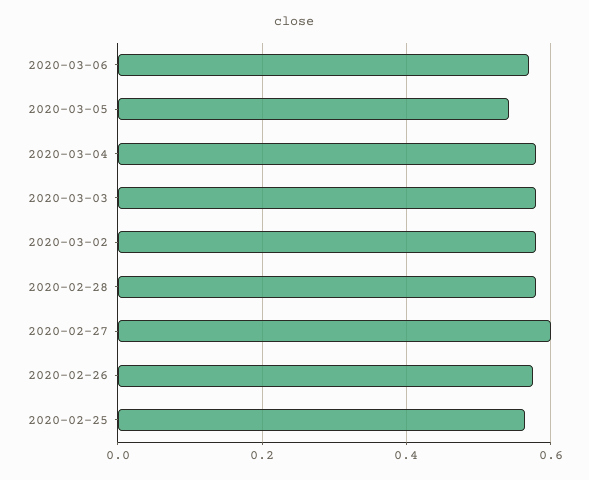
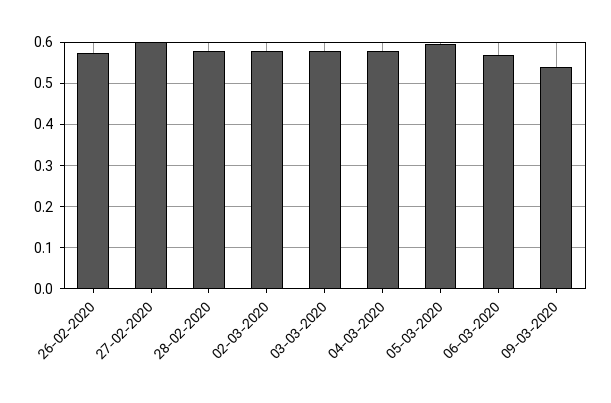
2020-03-05: 0.54 -> 0.6
2020-02-25: 0.56 -> none
09-03-2020: none -> 0.54

